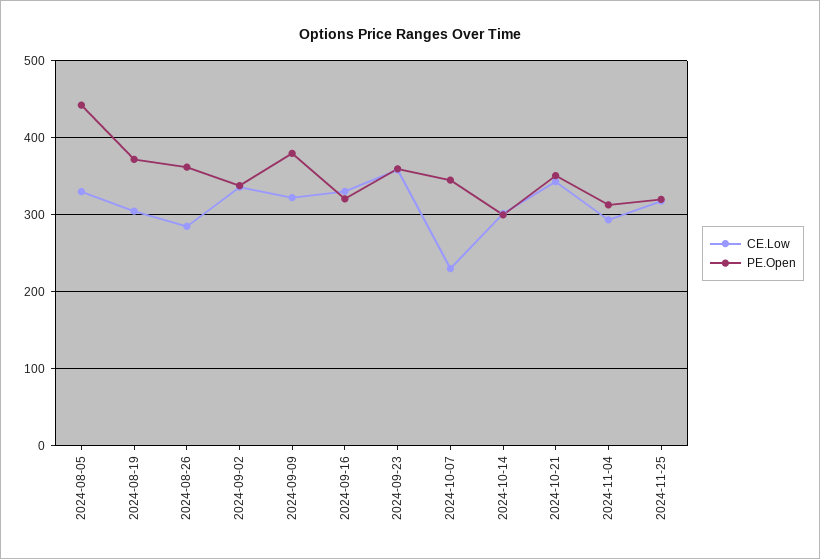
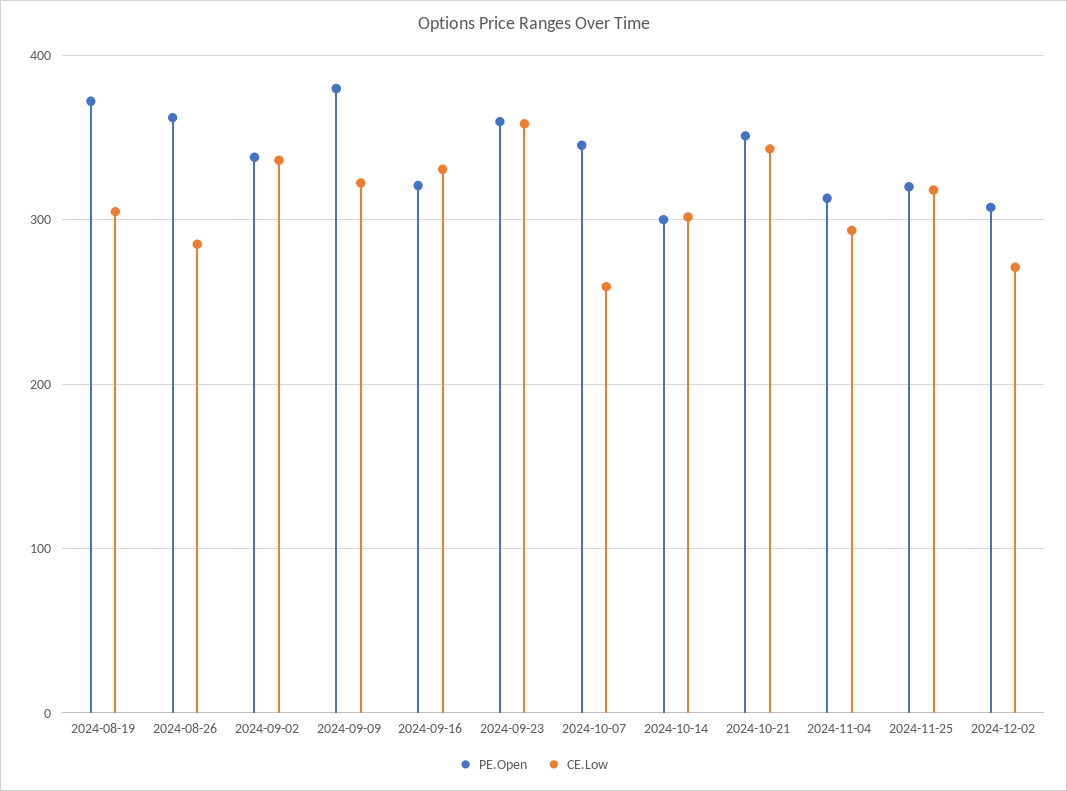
CE.Low, 2024-08-05: 330 -> none
PE.Open, 2024-08-05: 440 -> none
CE.Low, 2024-10-07: 230 -> 260
PE.Open, 2024-12-02: none -> 310
CE.Low, 2024-12-02: none -> 270

